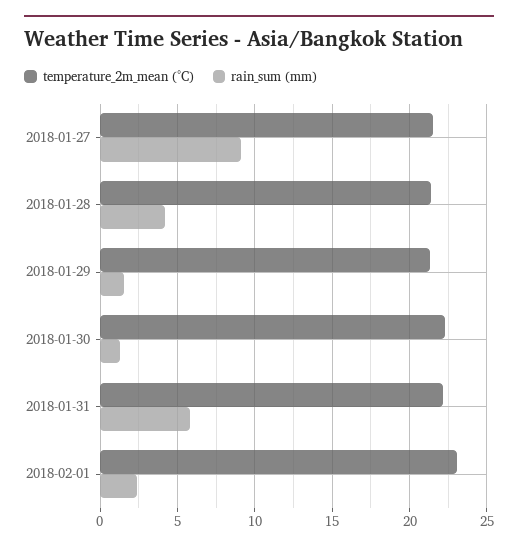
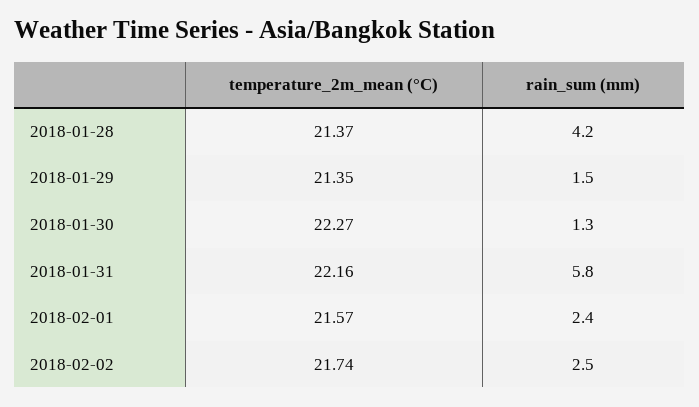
temperature_2m_mean (°C), 2018-01-27: 21.5 -> none
rain_sum (mm), 2018-01-27: 9 -> none
temperature_2m_mean (°C), 2018-02-01: 23 -> 21.57
temperature_2m_mean (°C), 2018-02-02: none -> 21.74
rain_sum (mm), 2018-02-02: none -> 2.5

